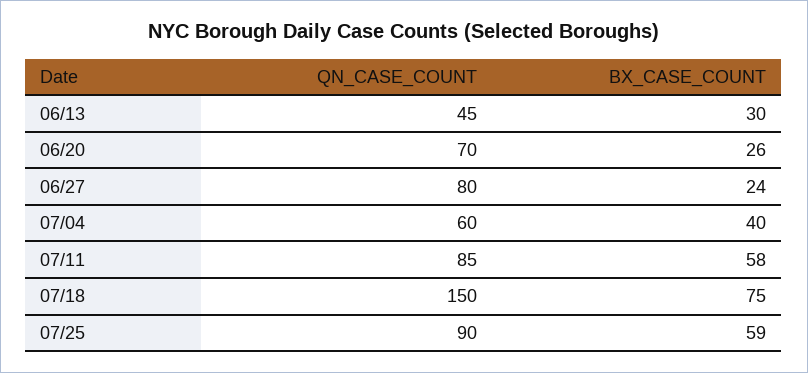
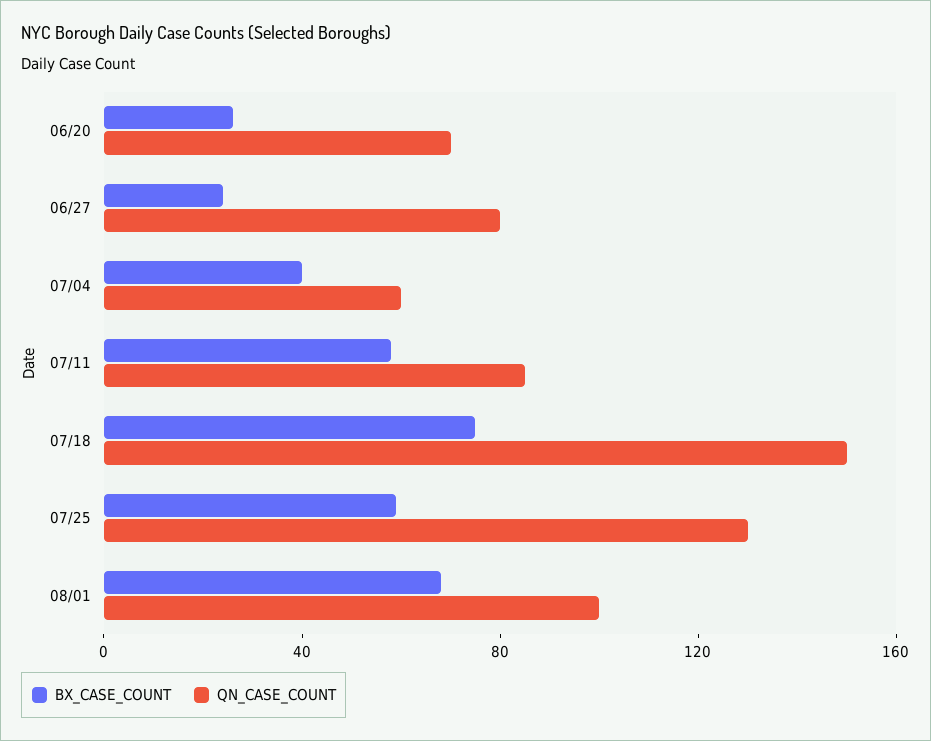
QN_CASE_COUNT, 06/13: 45 -> none
BX_CASE_COUNT, 06/13: 30 -> none
QN_CASE_COUNT, 07/25: 90 -> 130
BX_CASE_COUNT, 08/01: none -> 70
QN_CASE_COUNT, 08/01: none -> 100

